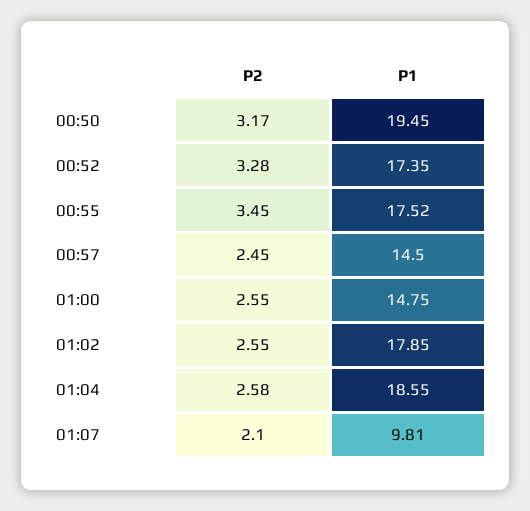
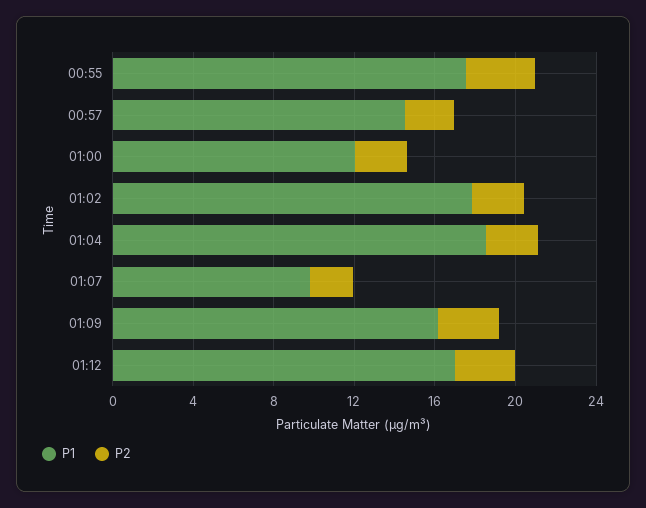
P2, 00:50: 3.17 -> none
P1, 00:50: 19.45 -> none
P2, 00:52: 3.28 -> none
P1, 00:52: 17.35 -> none
P1, 01:00: 14.75 -> 12
P1, 01:09: none -> 16
P2, 01:09: none -> 3
P1, 01:12: none -> 17
P2, 01:12: none -> 3

